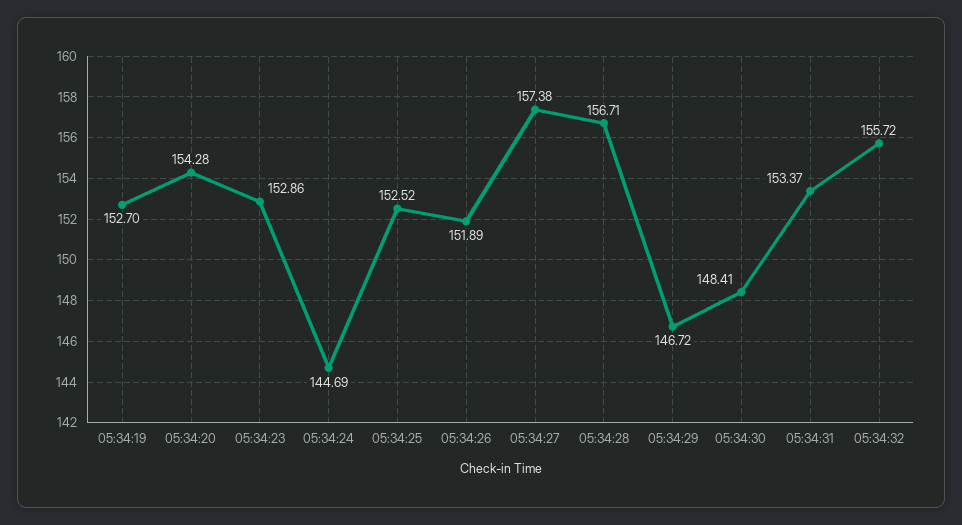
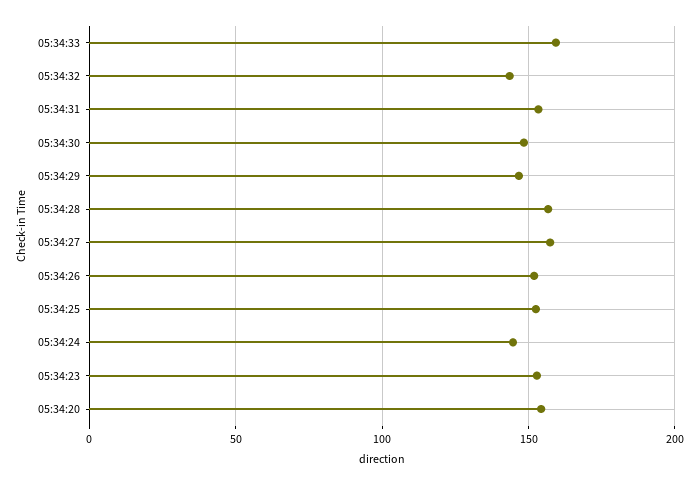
05:34:19: 152.7 -> none
05:34:32: 155.72 -> 145
05:34:33: none -> 160

